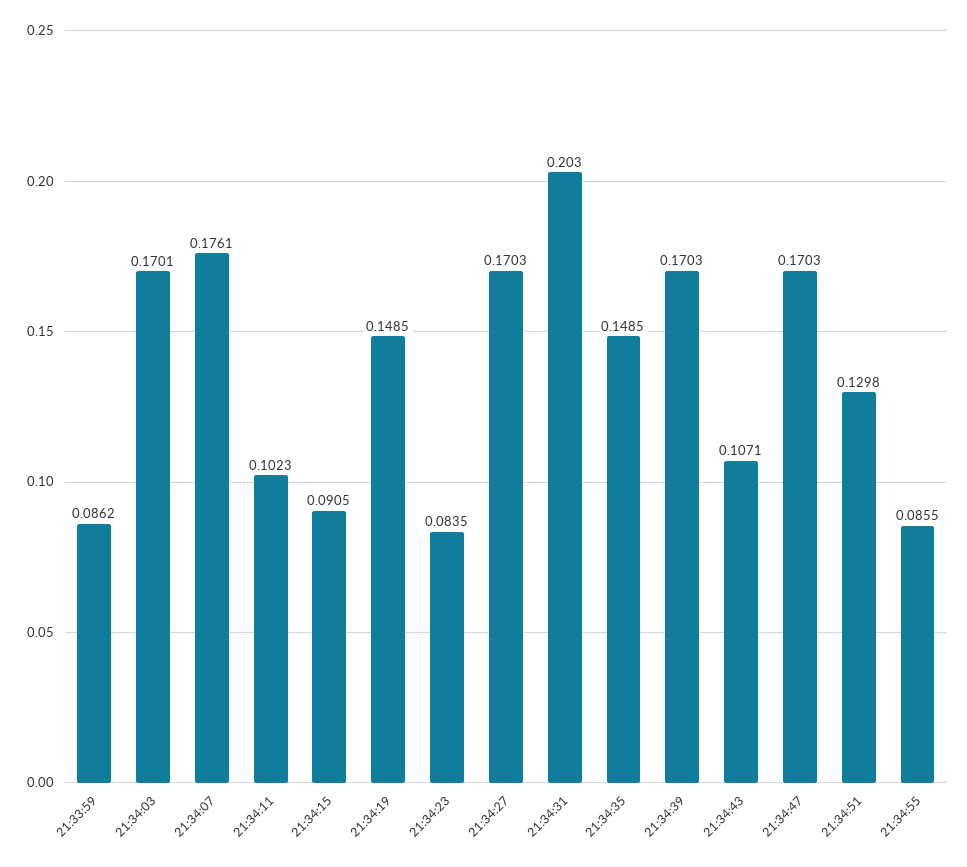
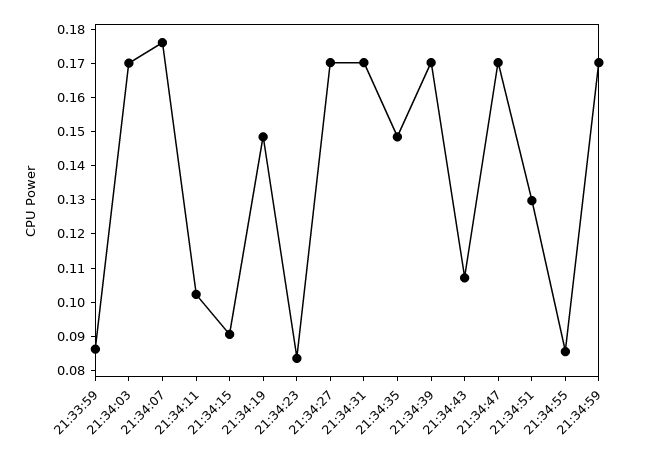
21:34:31: 0.203 -> 0.17
21:34:59: none -> 0.17

